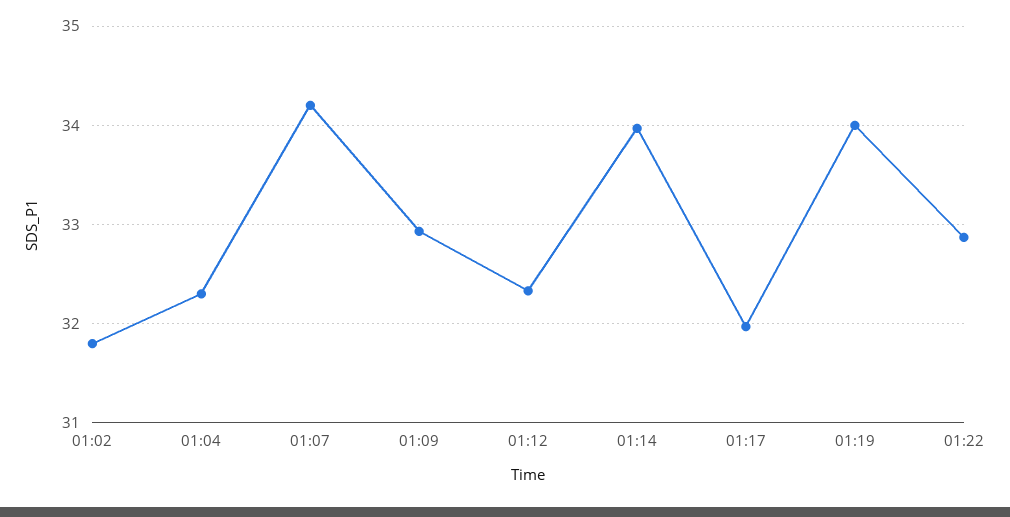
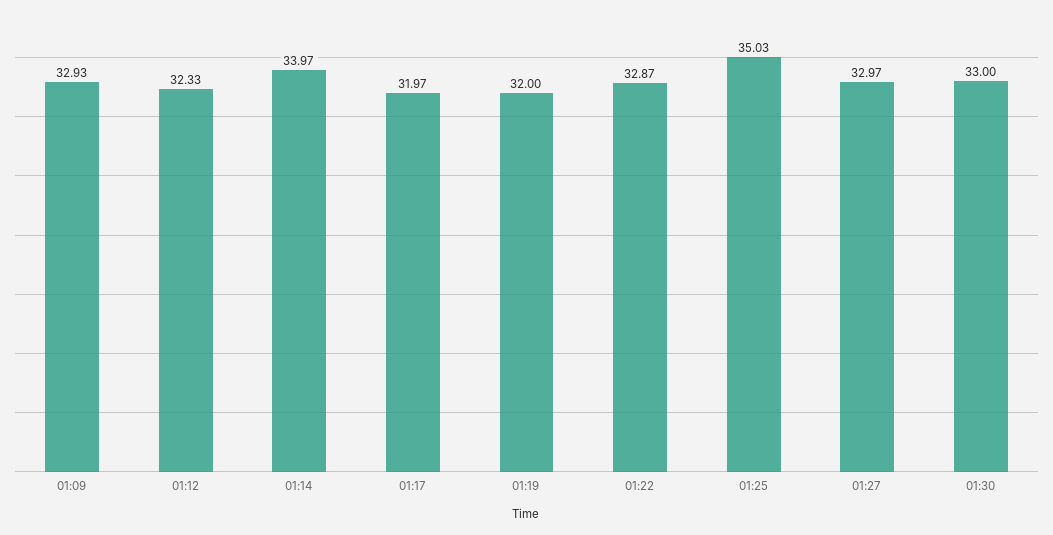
01:02: 31.8 -> none
01:04: 32.3 -> none
01:07: 34.2 -> none
01:19: 34 -> 32
01:25: none -> 35.03
01:27: none -> 32.97
01:30: none -> 33

